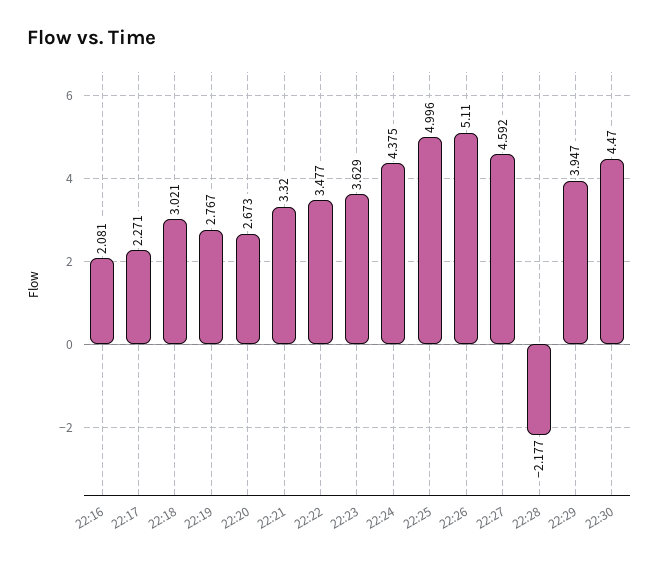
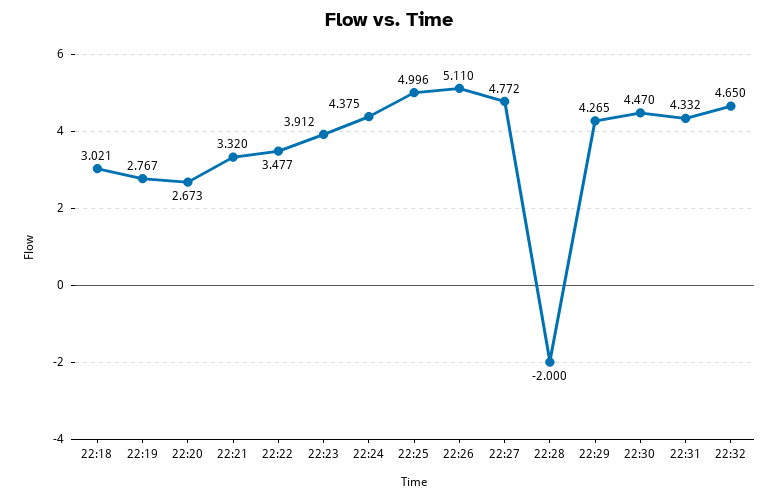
22:16: 2.081 -> none
22:17: 2.271 -> none
22:23: 3.629 -> 3.912
22:27: 4.592 -> 4.772
22:28: -2.177 -> -2
22:29: 3.947 -> 4.265
22:31: none -> 4.332
22:32: none -> 4.65

